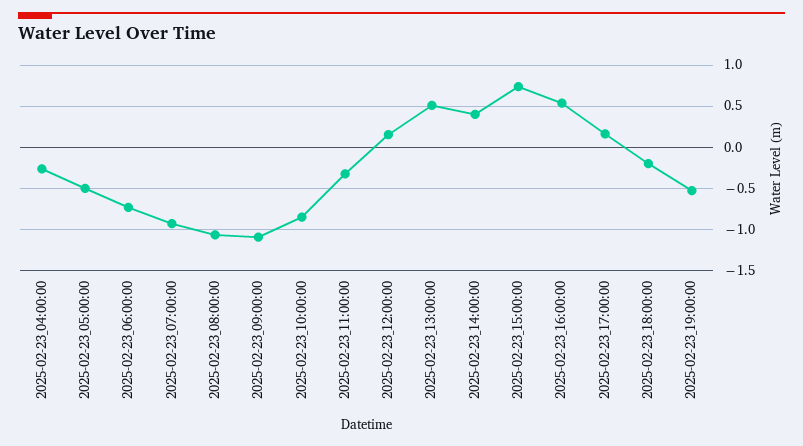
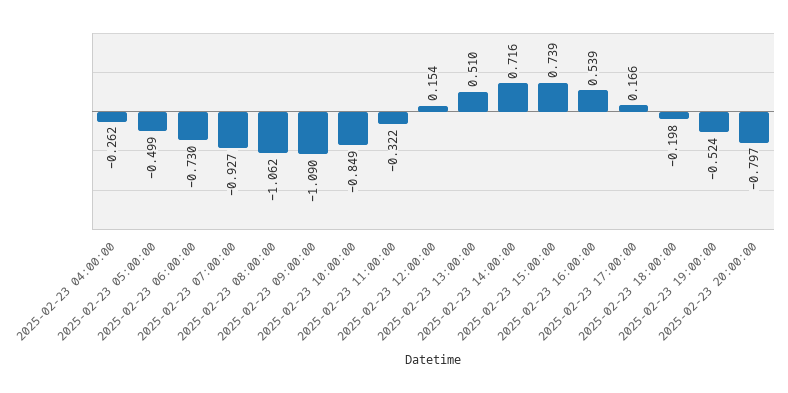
2025-02-23_14:00:00: 0.4 -> 0.716
2025-02-23 20:00:00: none -> -0.797

